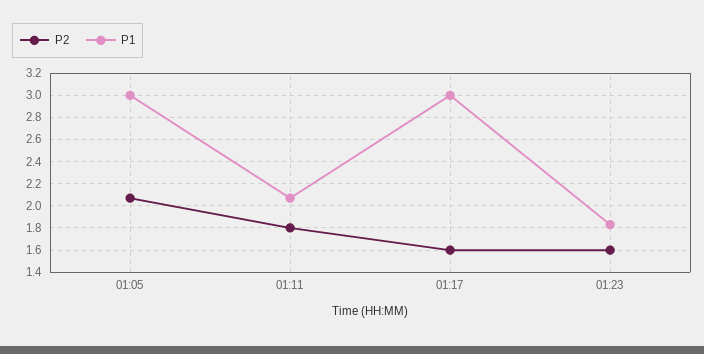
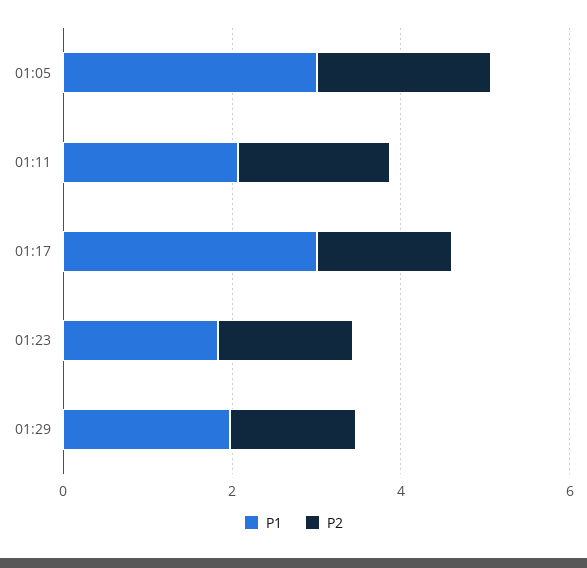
P1, 01:29: none -> 2
P2, 01:29: none -> 1.5

